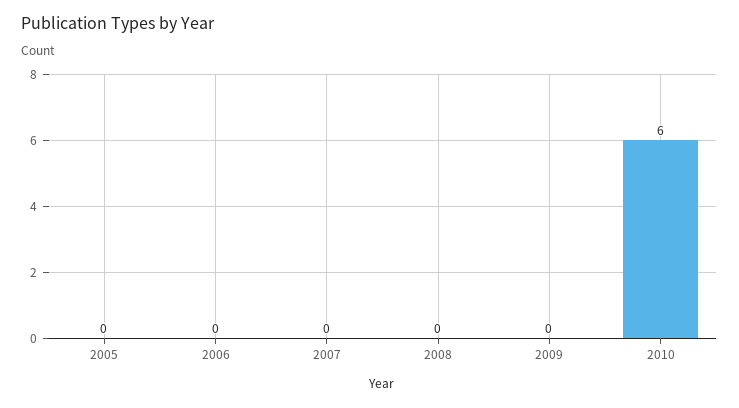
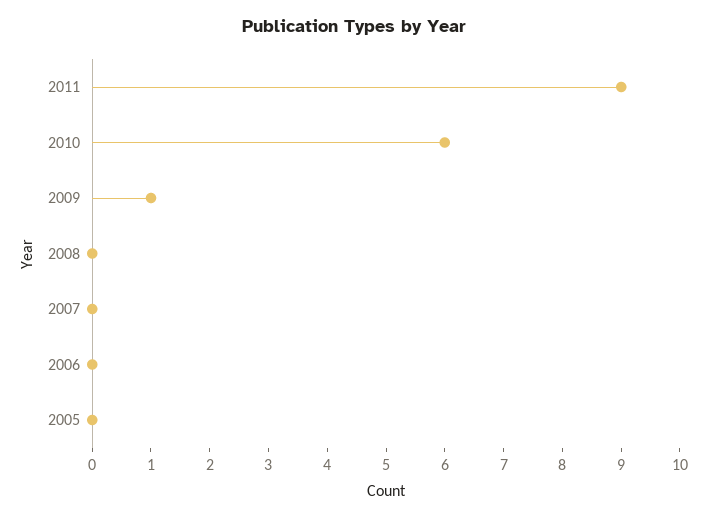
2009: 0 -> 1
2011: none -> 9

